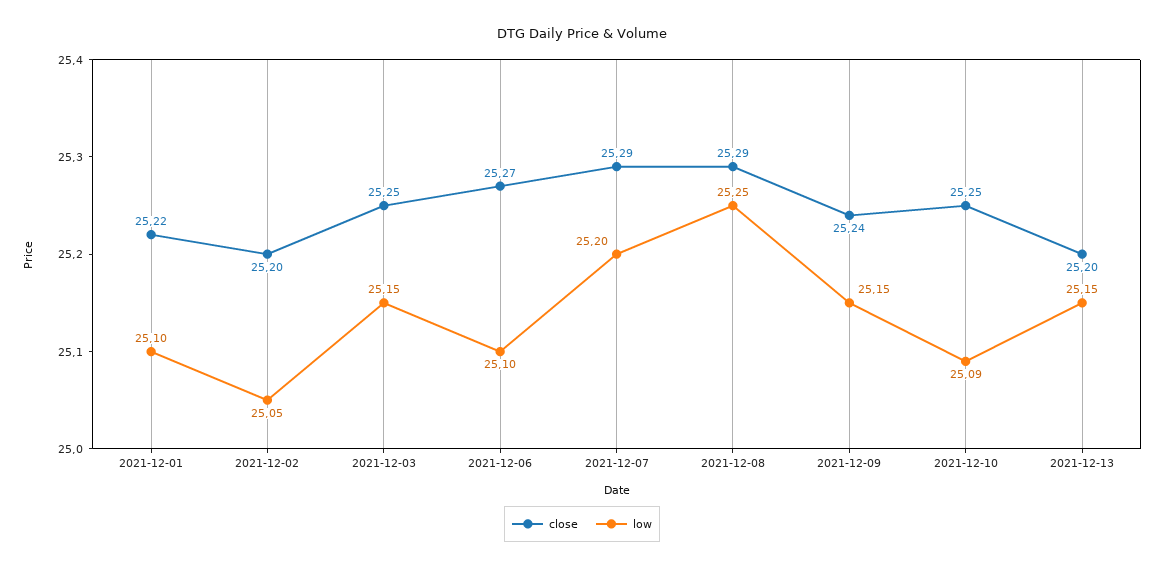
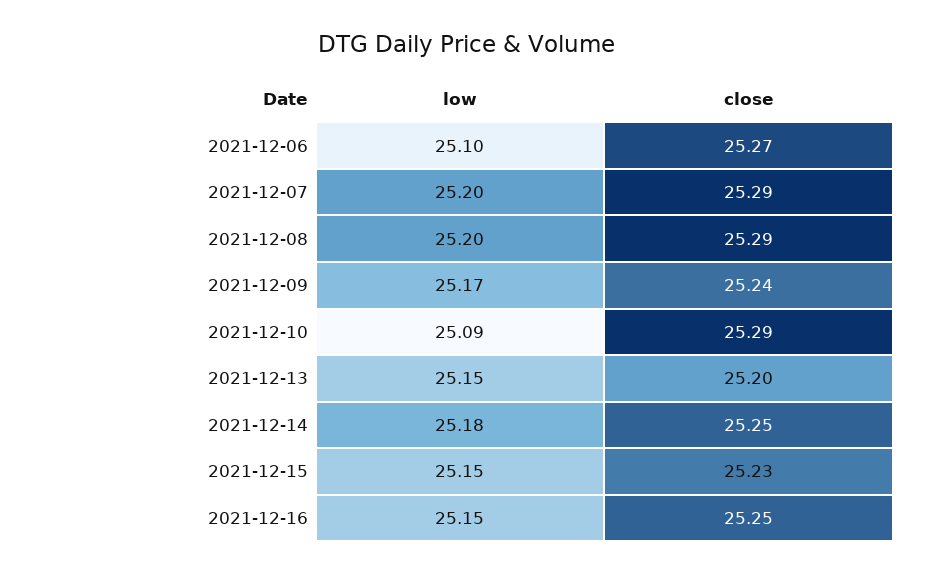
close, 2021-12-01: 25.22 -> none
low, 2021-12-01: 25.1 -> none
close, 2021-12-02: 25.2 -> none
low, 2021-12-02: 25.05 -> none
close, 2021-12-03: 25.25 -> none
low, 2021-12-03: 25.15 -> none
low, 2021-12-08: 25.25 -> 25.2
low, 2021-12-09: 25.15 -> 25.17
close, 2021-12-10: 25.25 -> 25.29
low, 2021-12-14: none -> 25.18
close, 2021-12-14: none -> 25.25
low, 2021-12-15: none -> 25.15
close, 2021-12-15: none -> 25.23
low, 2021-12-16: none -> 25.15
close, 2021-12-16: none -> 25.25

